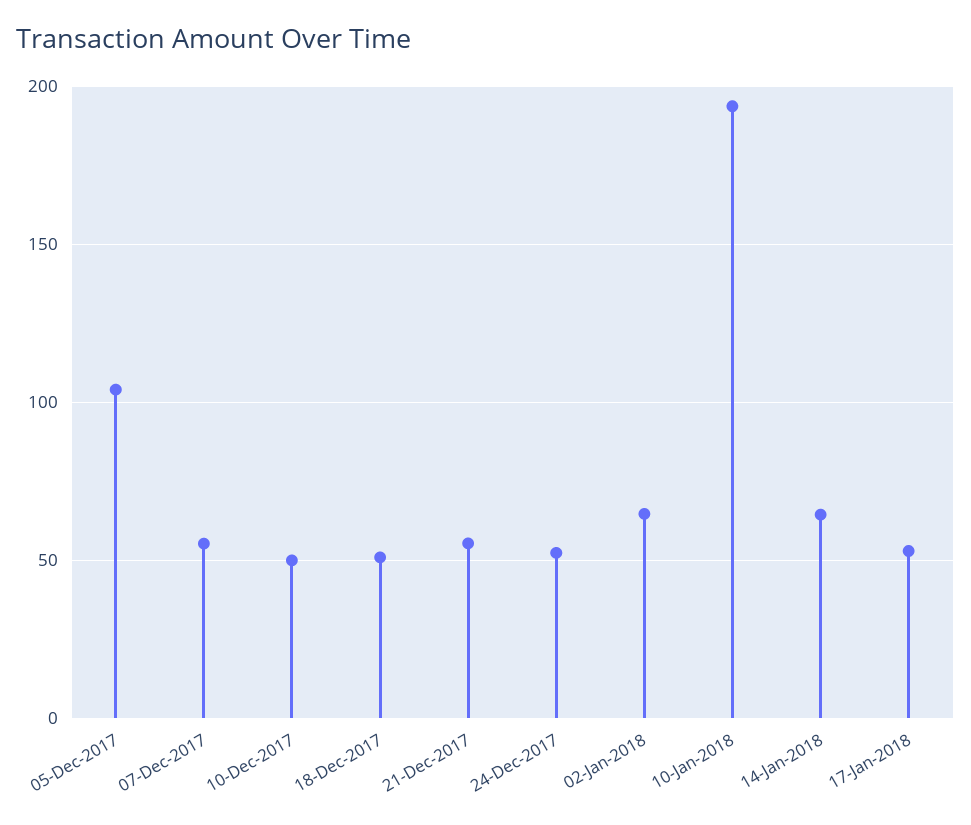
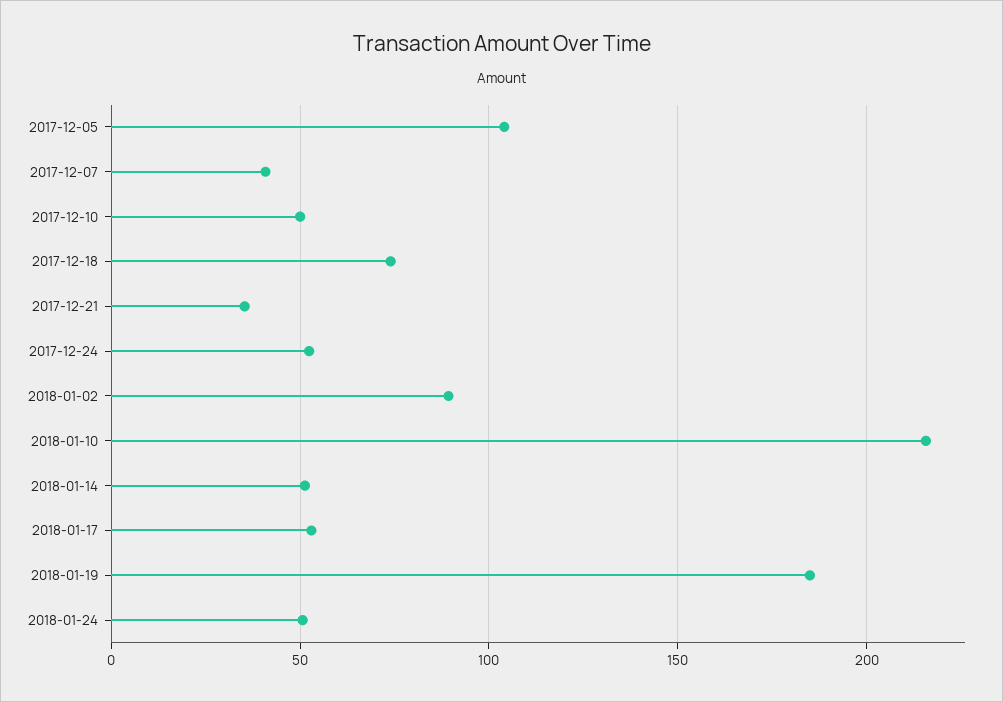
07-Dec-2017: 55 -> 40
18-Dec-2017: 50 -> 75
21-Dec-2017: 55 -> 35
02-Jan-2018: 65 -> 90
10-Jan-2018: 195 -> 215
14-Jan-2018: 65 -> 50
2018-01-19: none -> 185
2018-01-24: none -> 50

